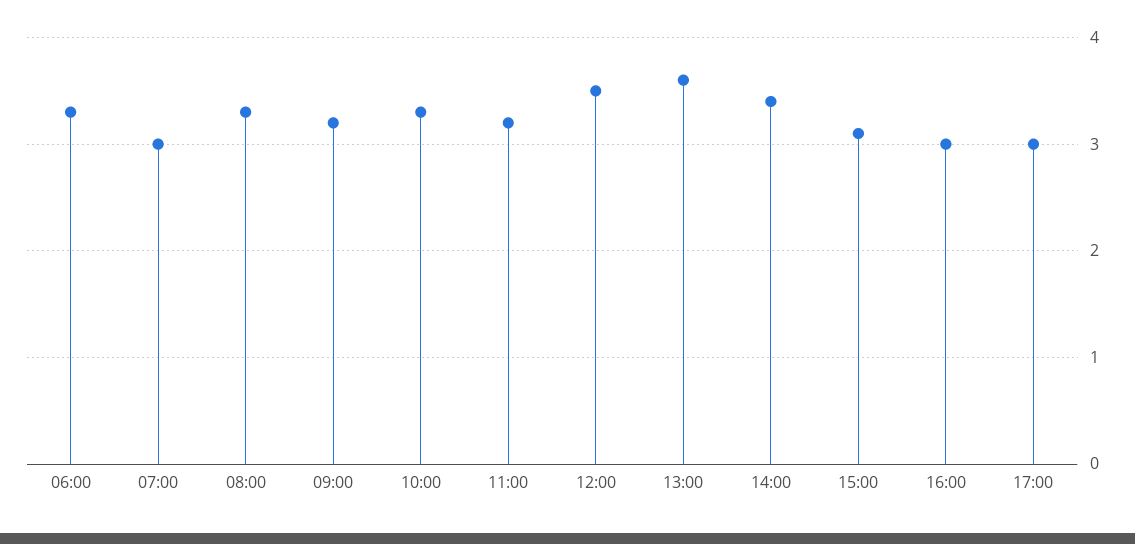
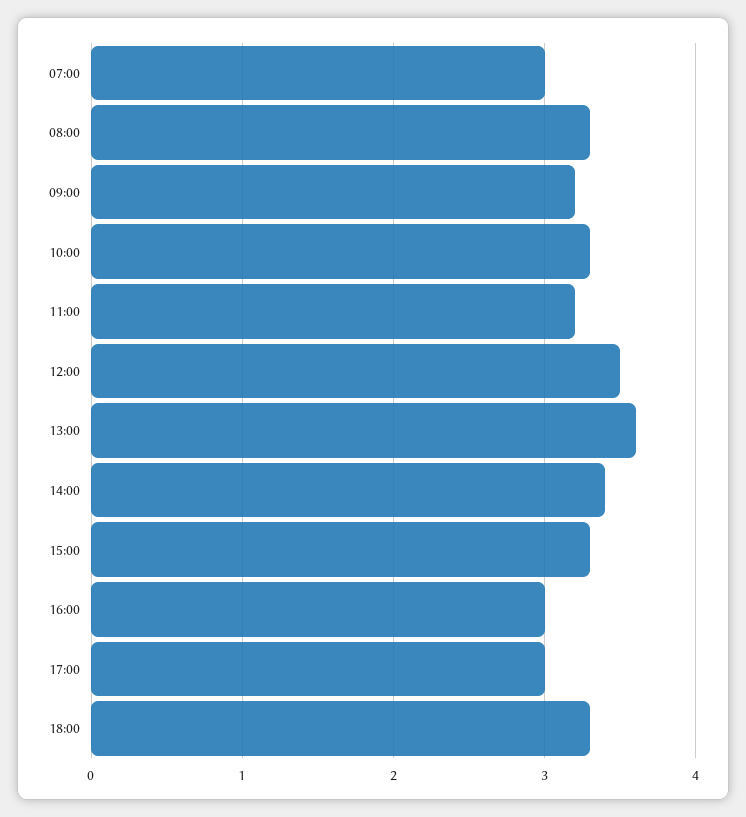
06:00: 3.3 -> none
15:00: 3.1 -> 3.3
18:00: none -> 3.3

